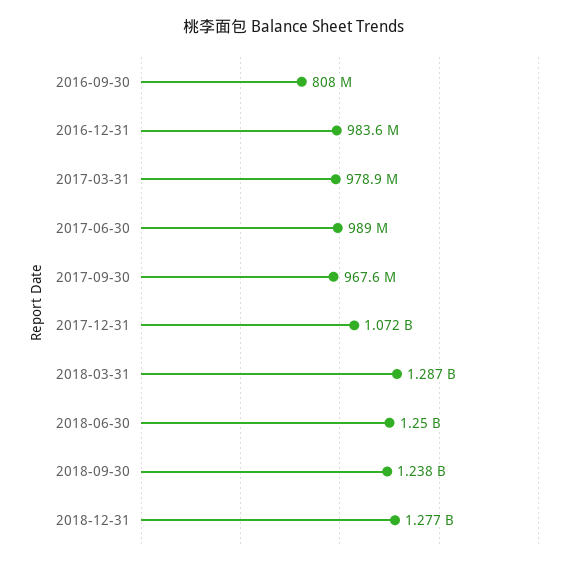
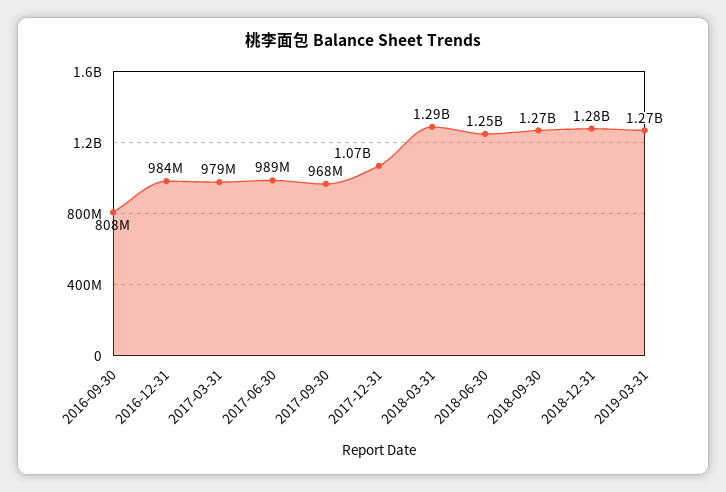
2018-09-30: 1238000000 -> 1270000000
2019-03-31: none -> 1270000000

